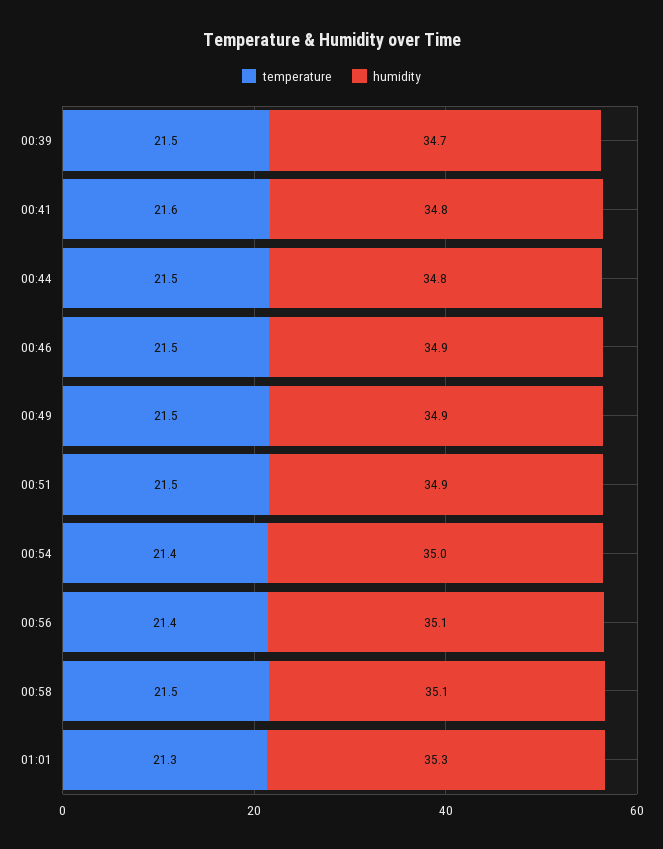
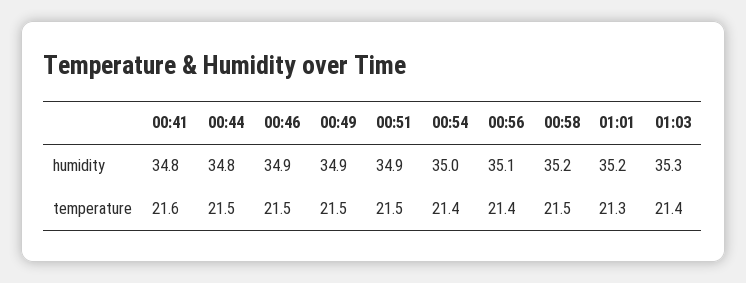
temperature, 00:39: 21.5 -> none
humidity, 00:39: 34.7 -> none
humidity, 00:58: 35.1 -> 35.2
humidity, 01:01: 35.3 -> 35.2
humidity, 01:03: none -> 35.3
temperature, 01:03: none -> 21.4

